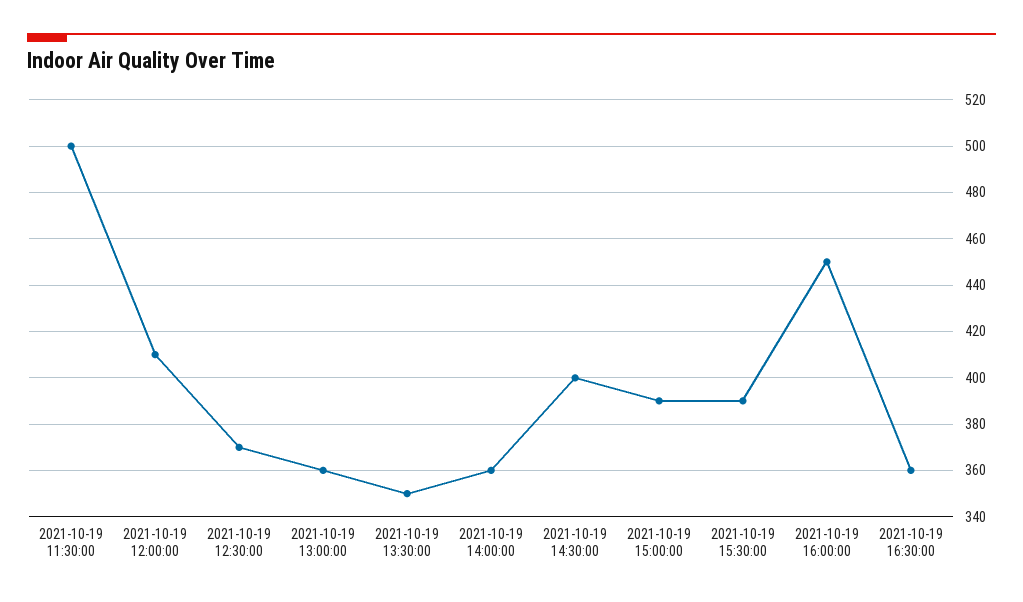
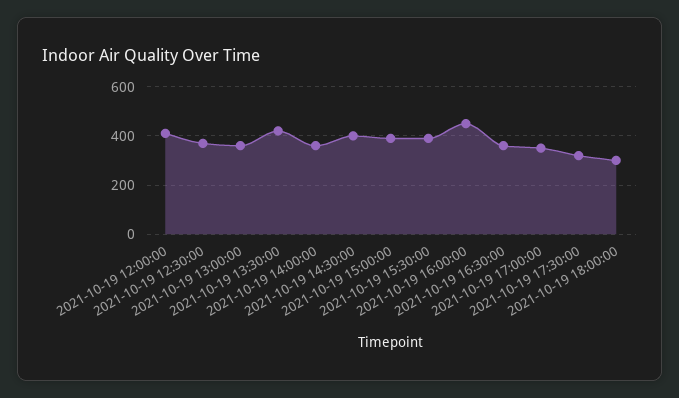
2021-10-19 11:30:00: 500 -> none
2021-10-19 13:30:00: 350 -> 425
2021-10-19 17:00:00: none -> 350
2021-10-19 17:30:00: none -> 325
2021-10-19 18:00:00: none -> 300

